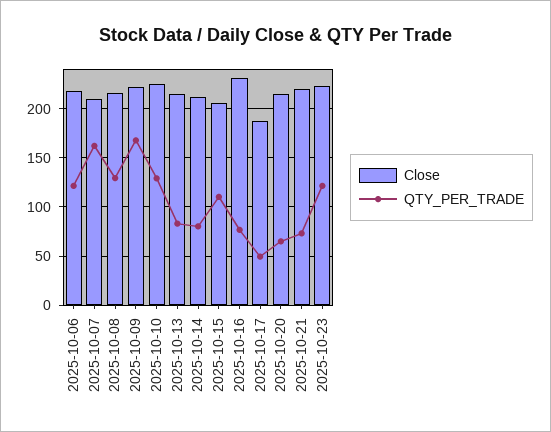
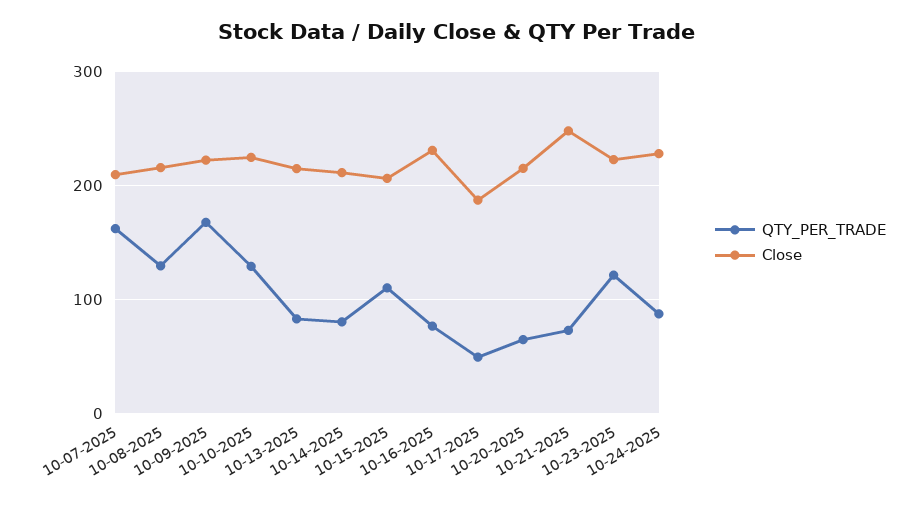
Close, 2025-10-06: 220 -> none
QTY_PER_TRADE, 2025-10-06: 120 -> none
Close, 2025-10-21: 220 -> 250
QTY_PER_TRADE, 10-24-2025: none -> 90
Close, 10-24-2025: none -> 230

